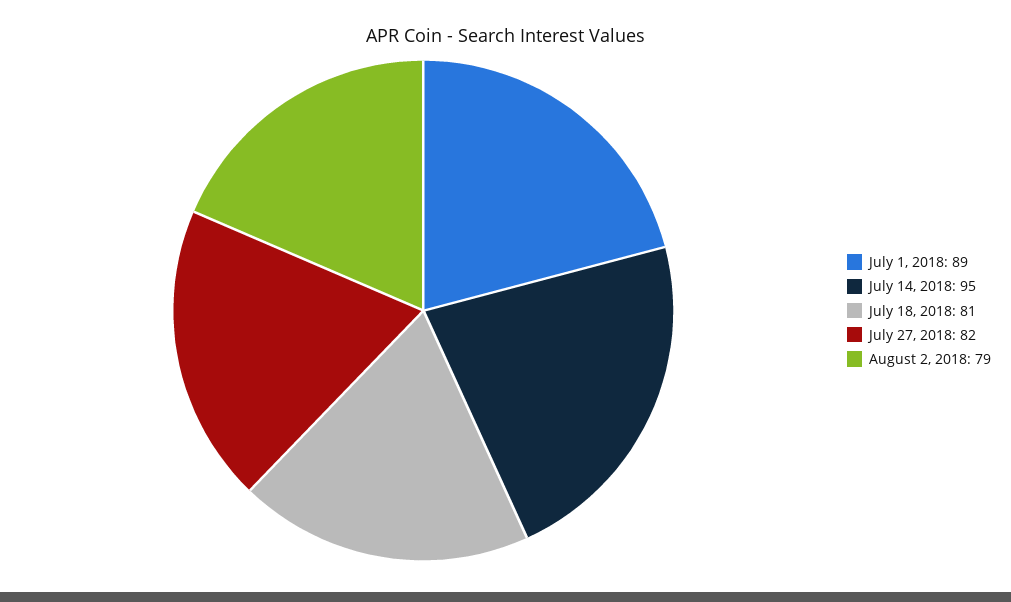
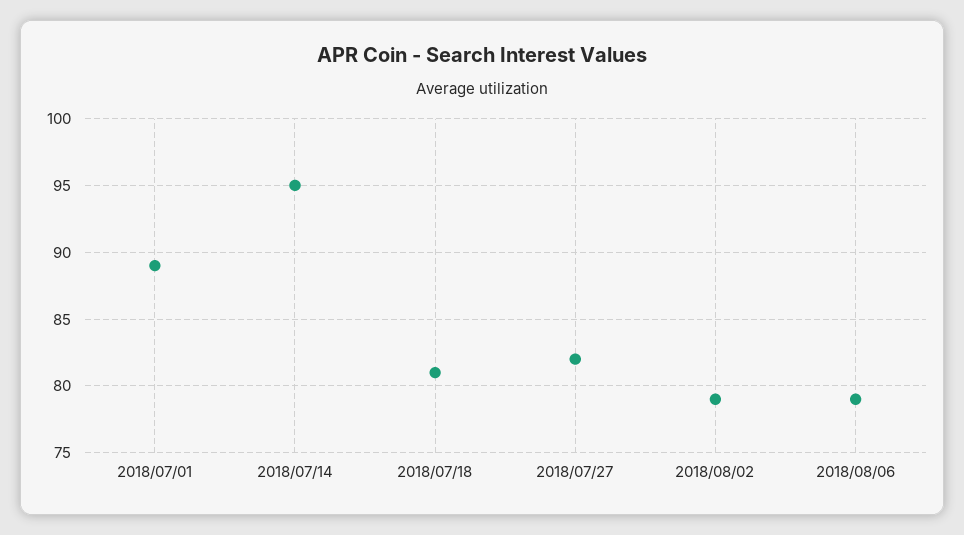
2018/08/06: none -> 79

